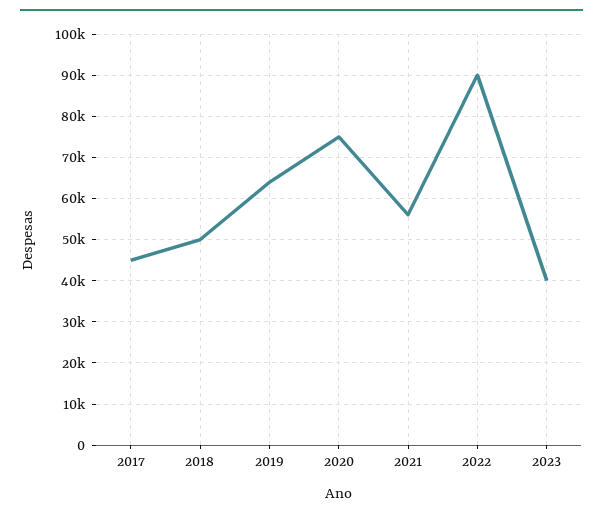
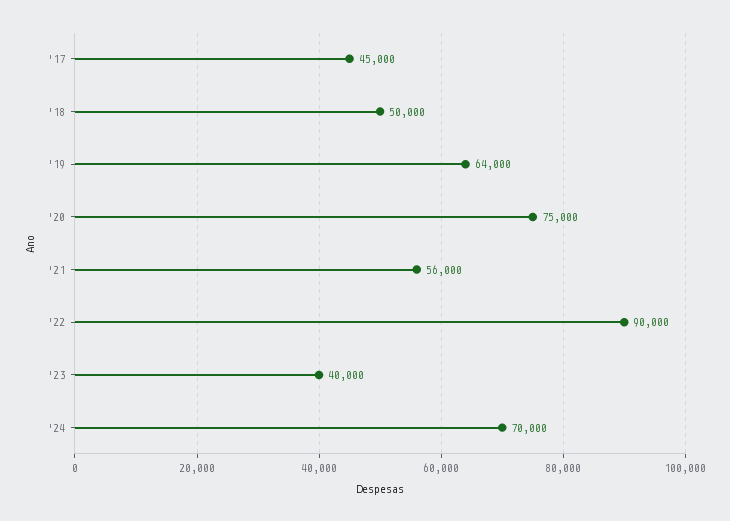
'24: none -> 70000

